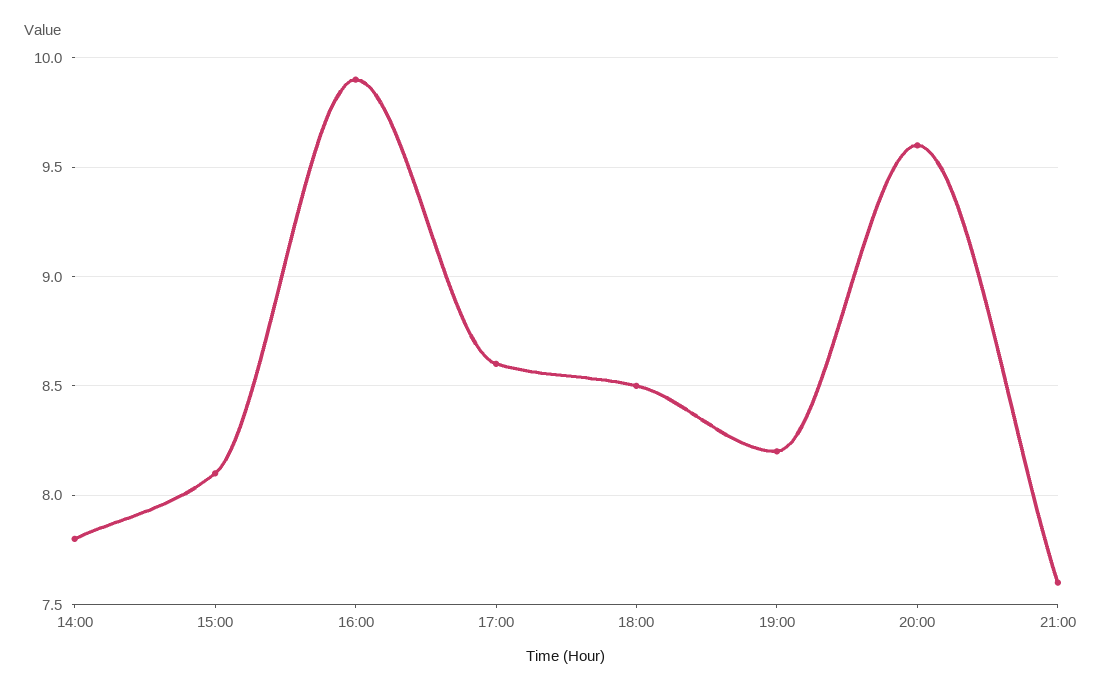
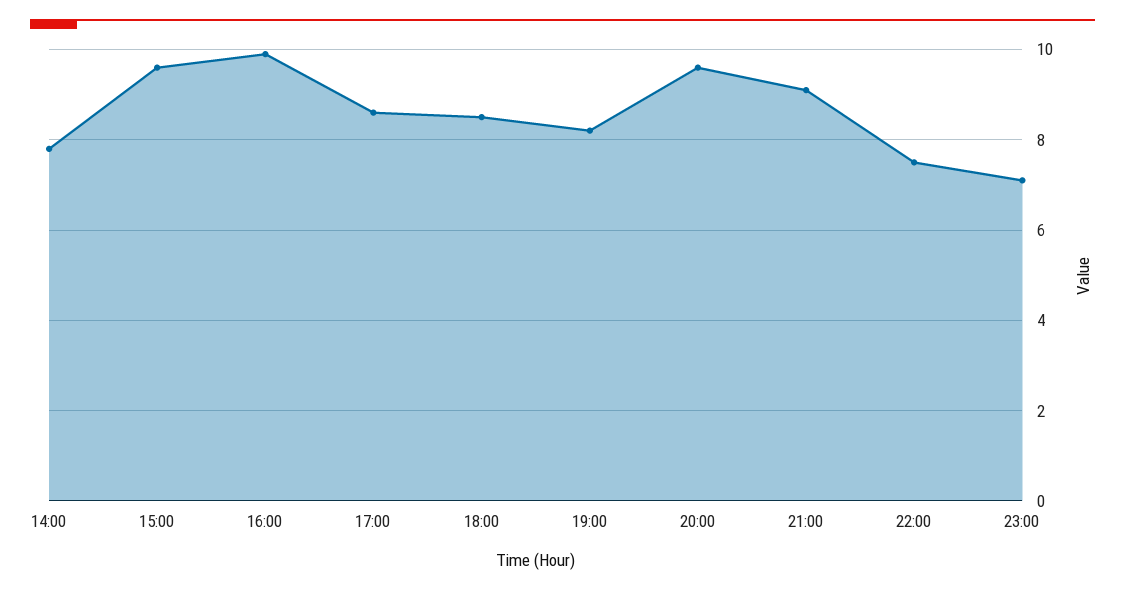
15:00: 8.1 -> 9.5
21:00: 7.6 -> 9
22:00: none -> 7.5
23:00: none -> 7

